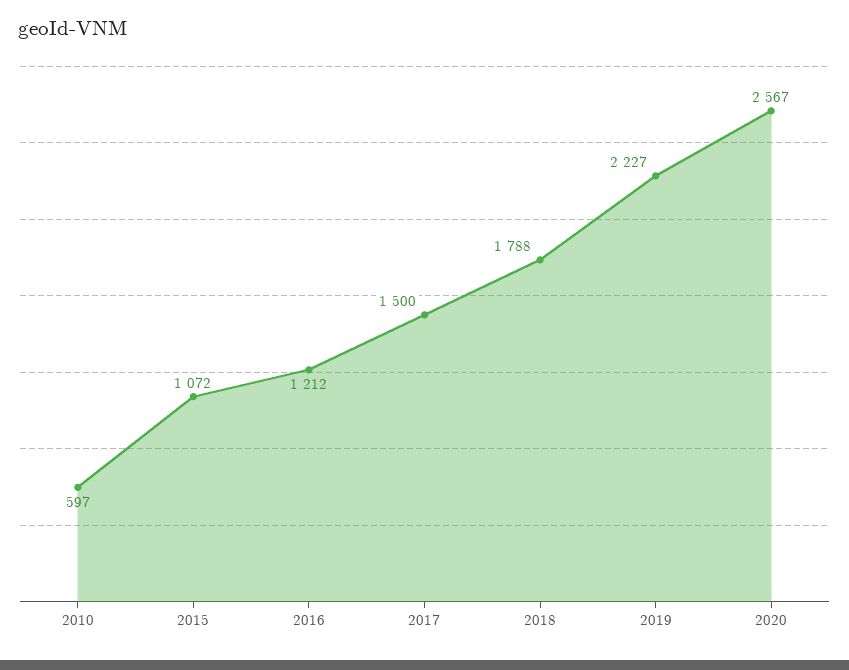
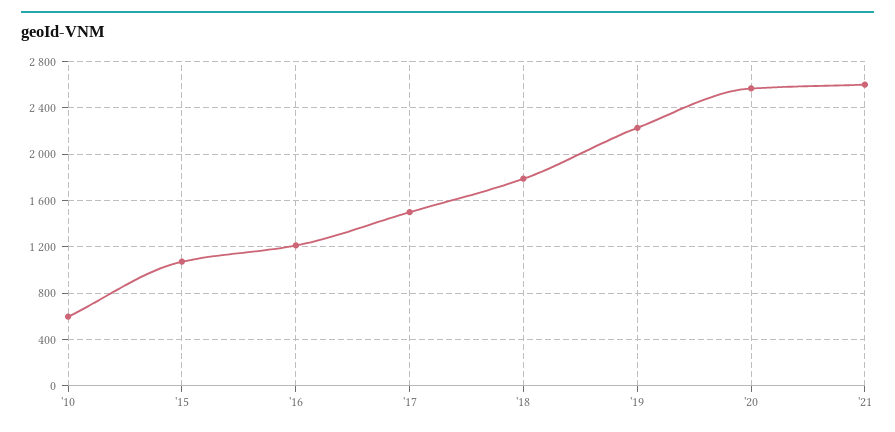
'21: none -> 2600

